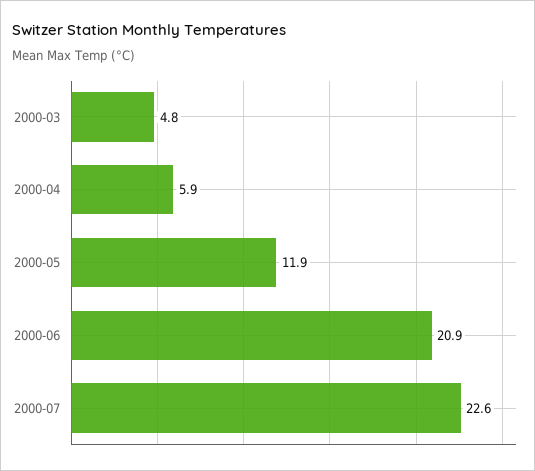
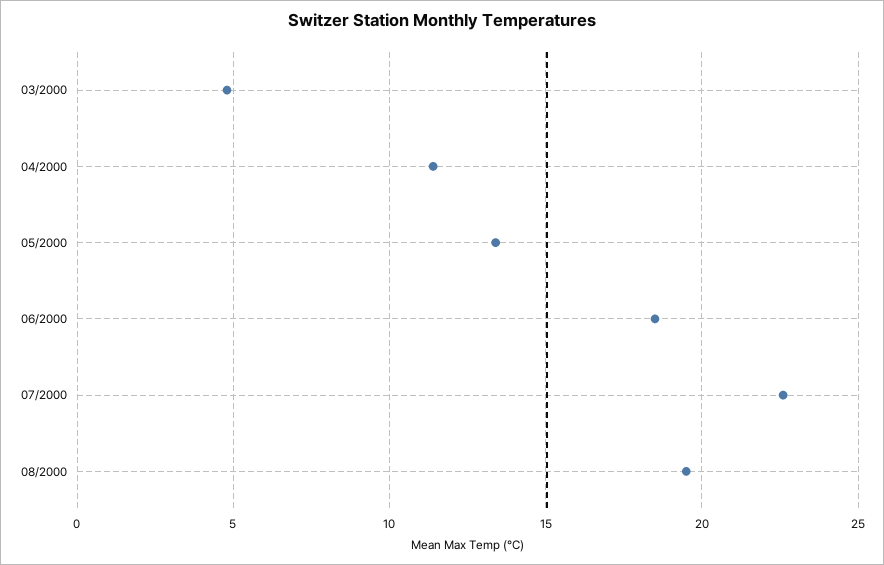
2000-04: 5.9 -> 11.5
2000-05: 11.9 -> 13.5
2000-06: 20.9 -> 18.5
08/2000: none -> 19.5

